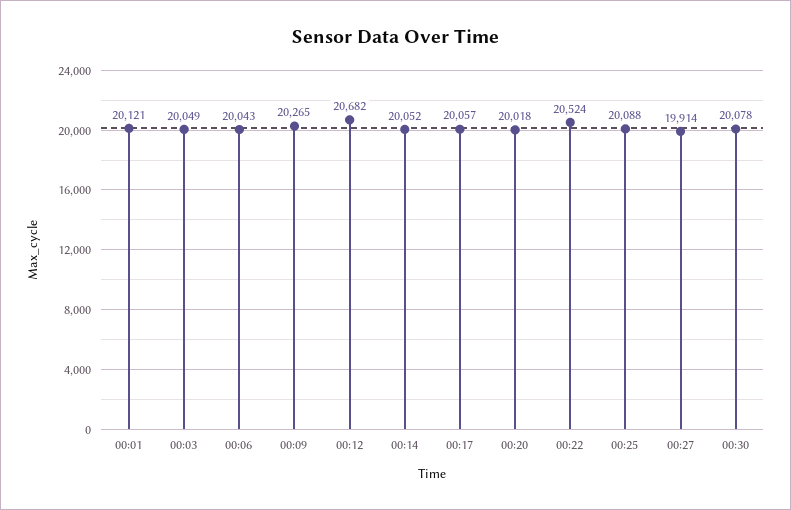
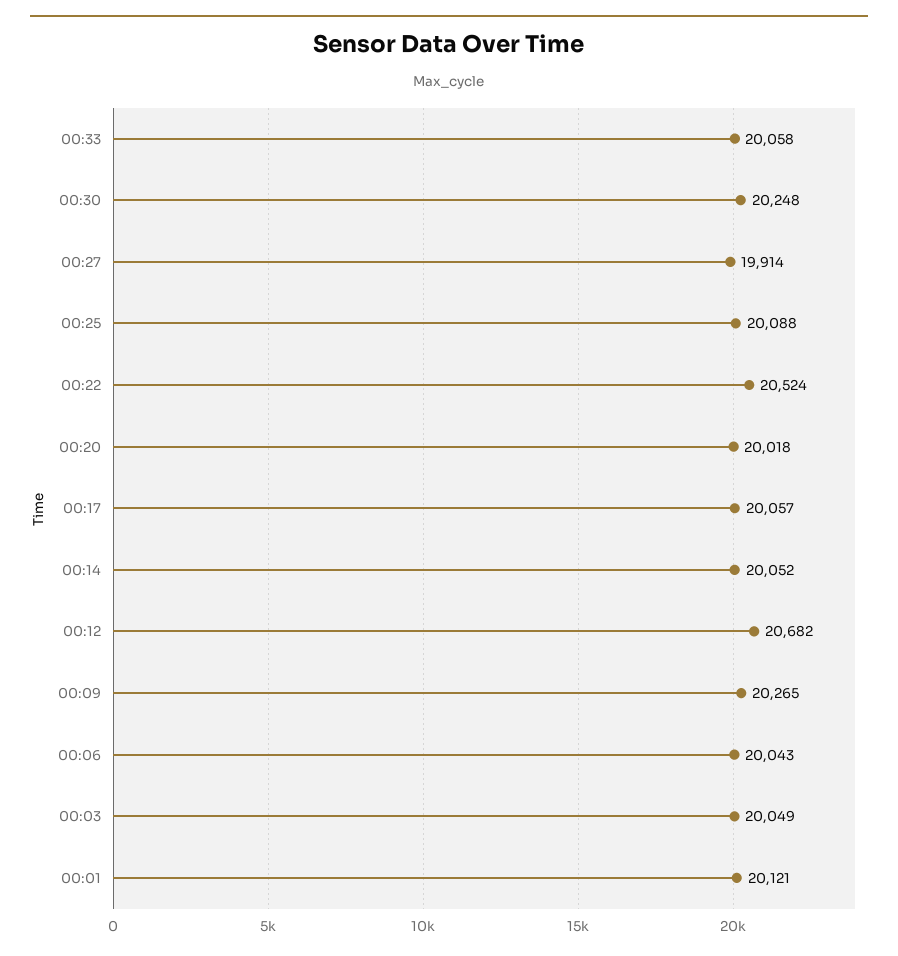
00:30: 20078 -> 20248
00:33: none -> 20058

